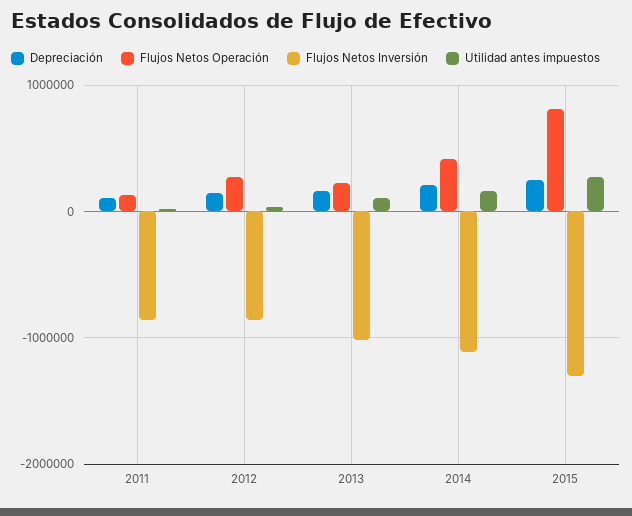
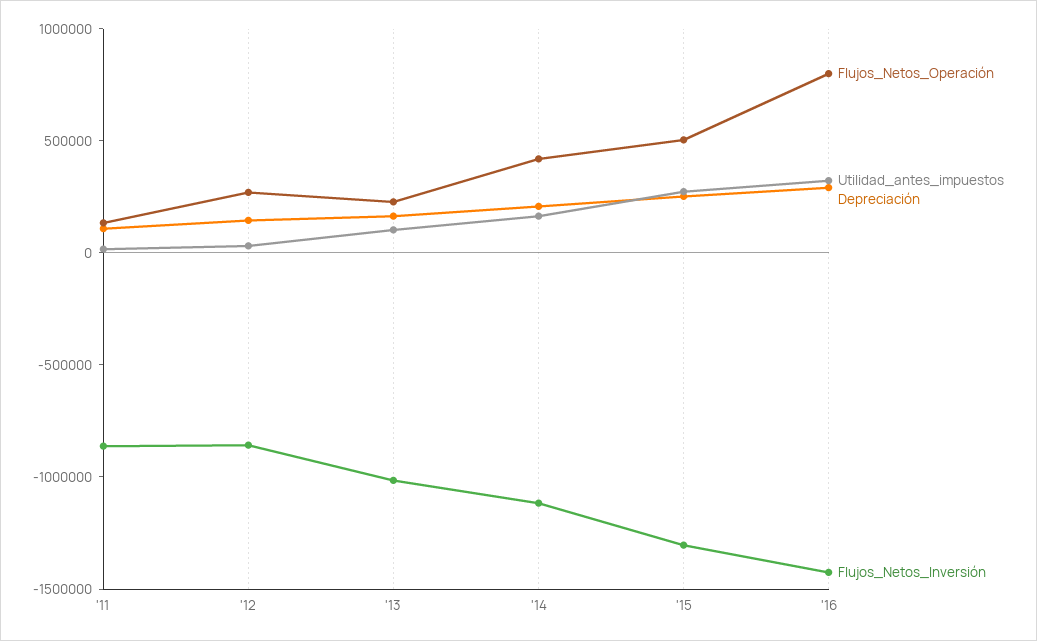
Flujos Netos Operación, 2015: 800000 -> 500000
Flujos Netos Operación, '16: none -> 800000
Utilidad antes impuestos, '16: none -> 300000
Depreciación, '16: none -> 300000
Flujos Netos Inversión, '16: none -> -1400000

